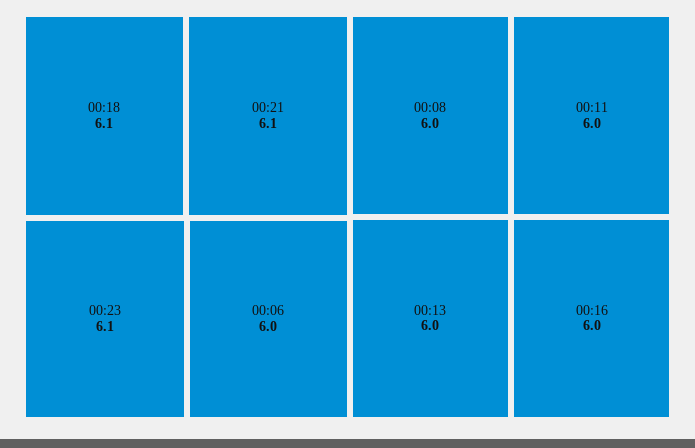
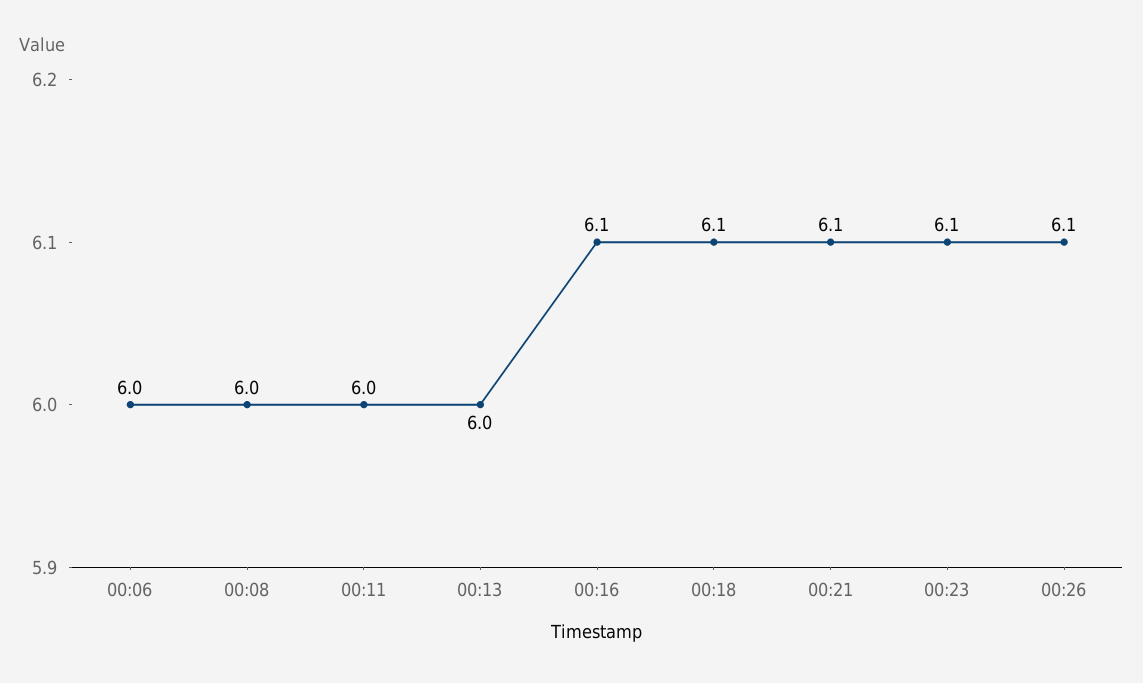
00:16: 6 -> 6.1
00:26: none -> 6.1

